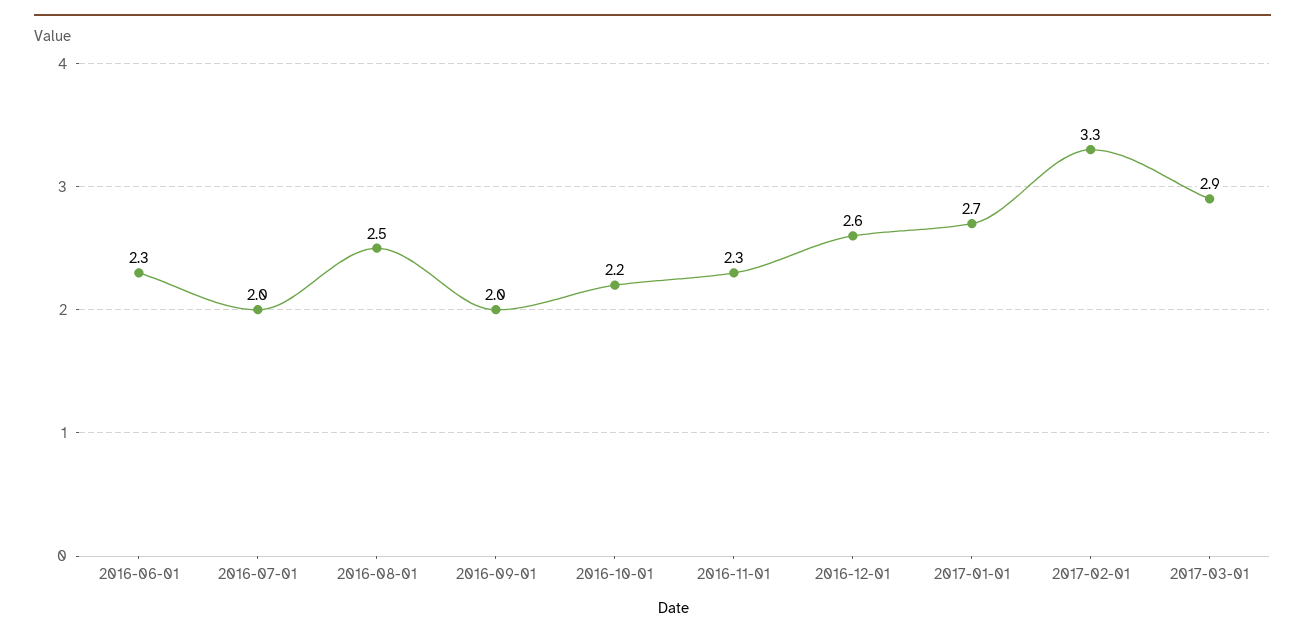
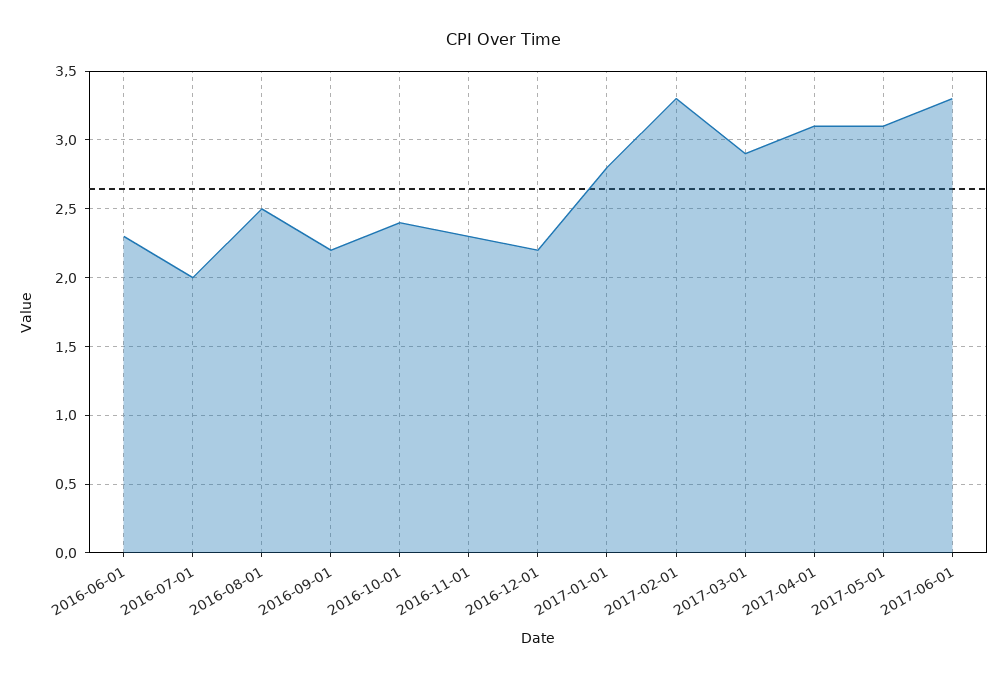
2016-09-01: 2 -> 2.2
2016-10-01: 2.2 -> 2.4
2016-12-01: 2.6 -> 2.2
2017-01-01: 2.7 -> 2.8
2017-04-01: none -> 3.1
2017-05-01: none -> 3.1
2017-06-01: none -> 3.3

